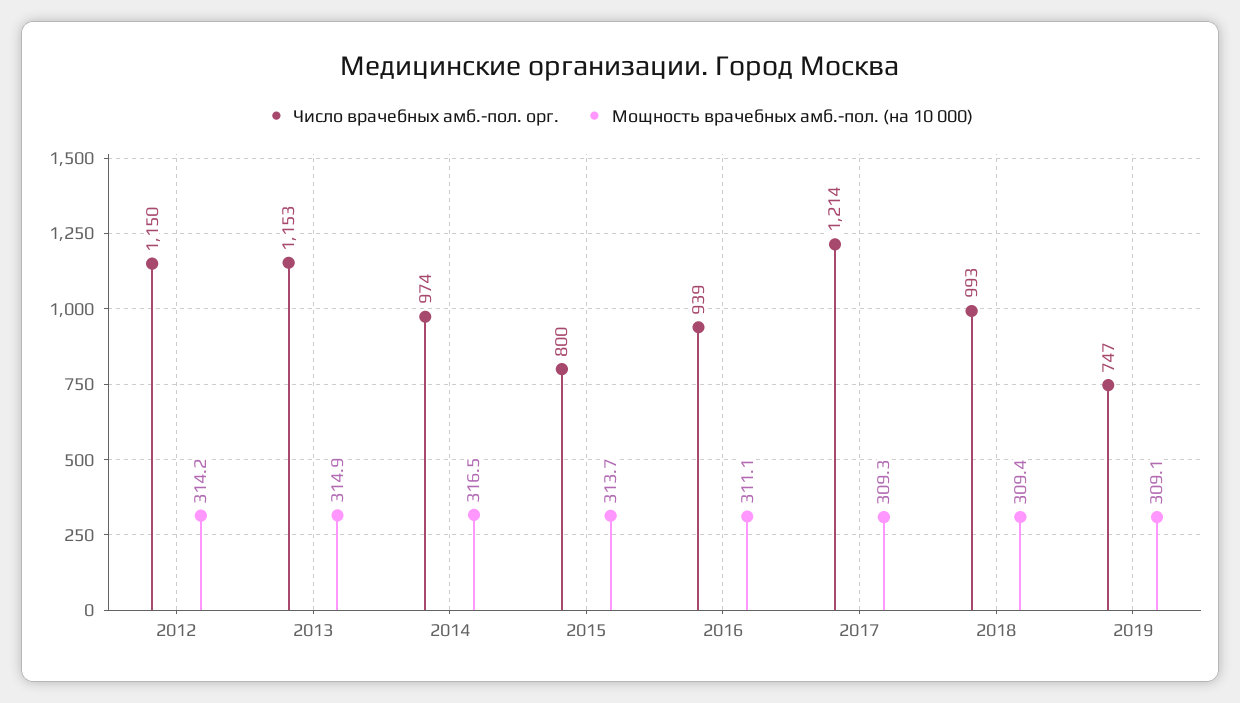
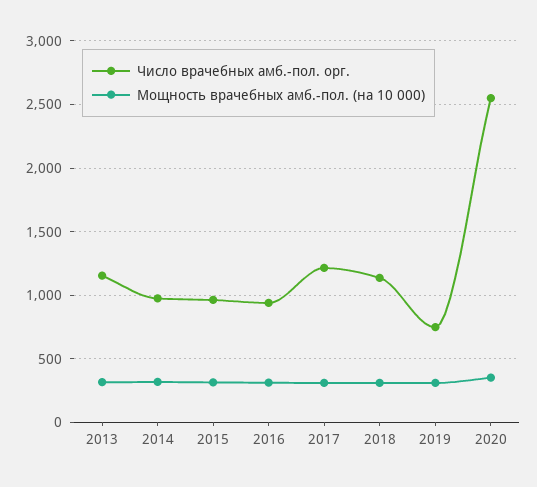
Число врачебных амб.-пол. орг., 2012: 1150 -> none
Мощность врачебных амб.-пол. (на 10 000), 2012: 314.2 -> none
Число врачебных амб.-пол. орг., 2015: 800 -> 950
Число врачебных амб.-пол. орг., 2018: 993 -> 1150
Число врачебных амб.-пол. орг., 2020: none -> 2550
Мощность врачебных амб.-пол. (на 10 000), 2020: none -> 350

